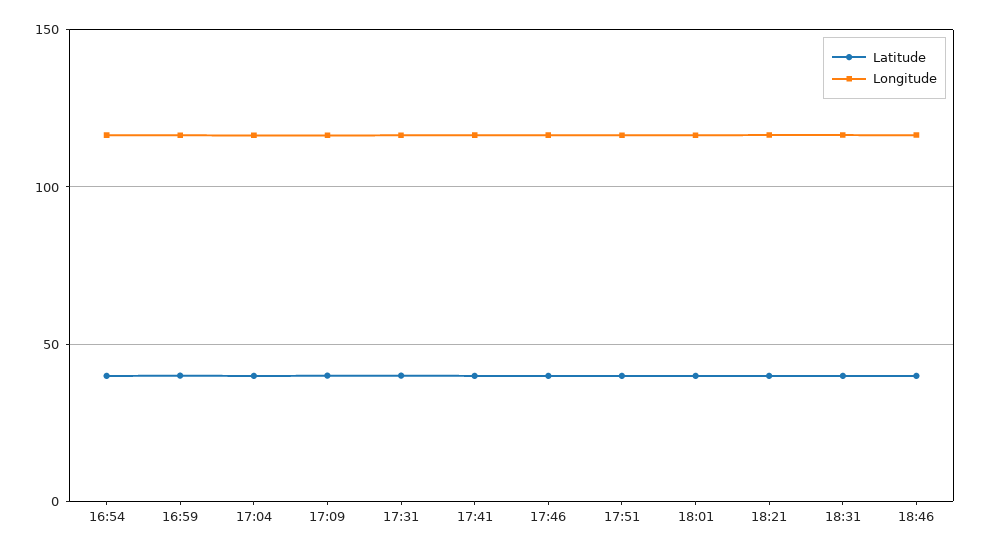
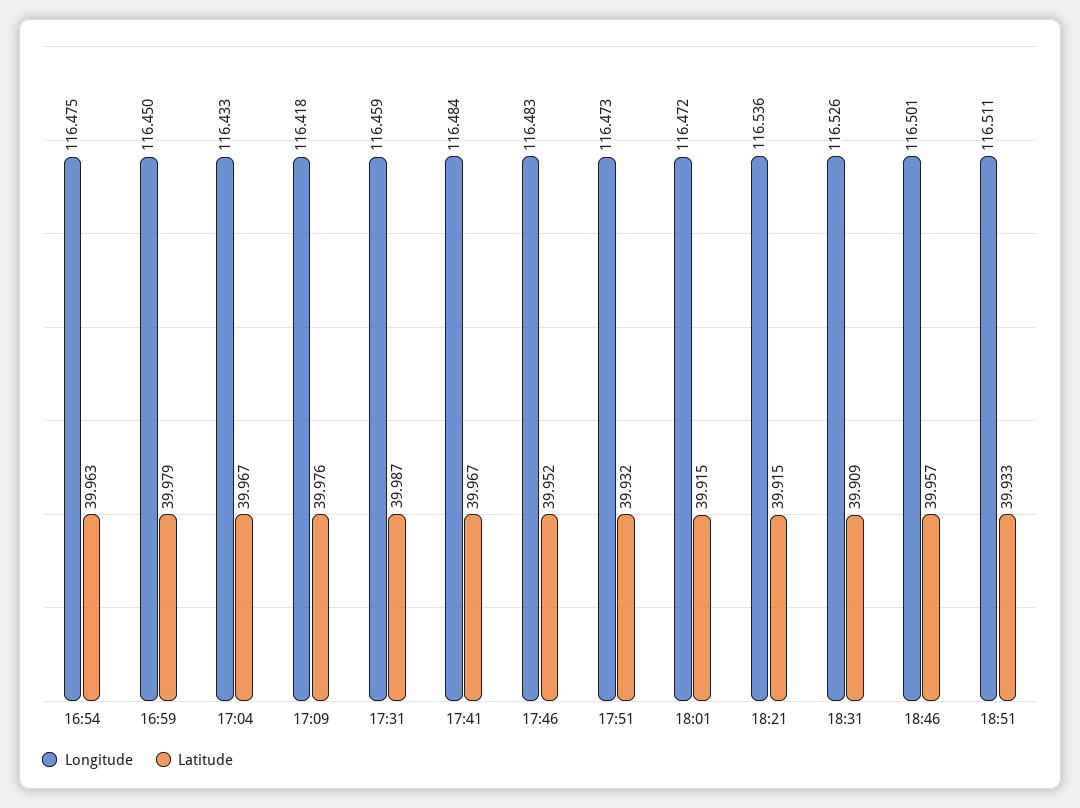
Longitude, 18:51: none -> 116.511
Latitude, 18:51: none -> 39.933

